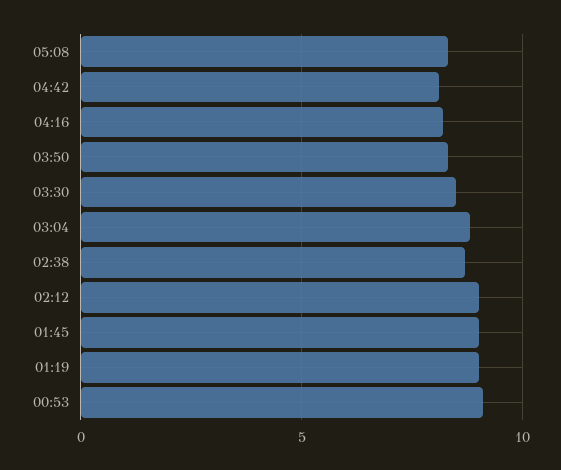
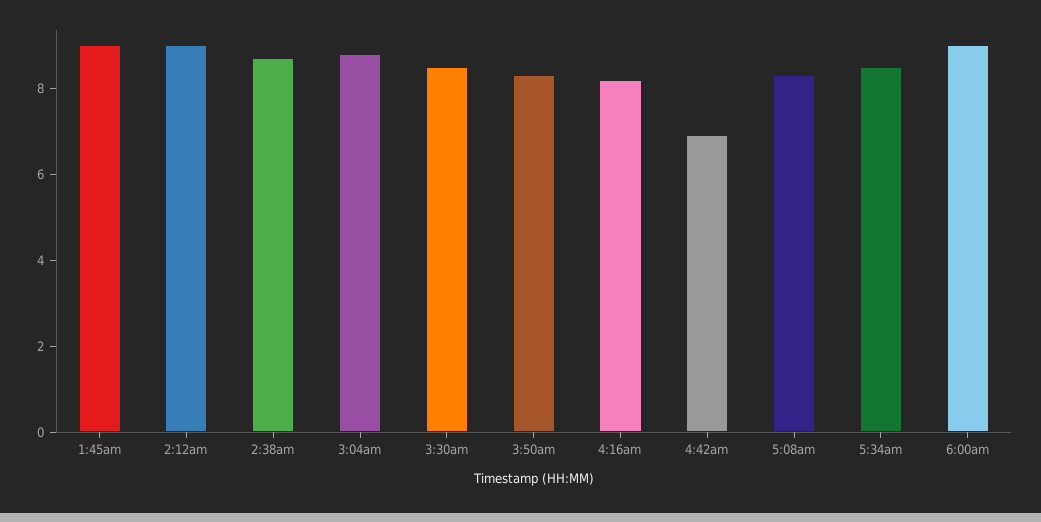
04:42: 8 -> 7
01:19: 9 -> none
00:53: 9 -> none
5:34am: none -> 8.5
6:00am: none -> 9

